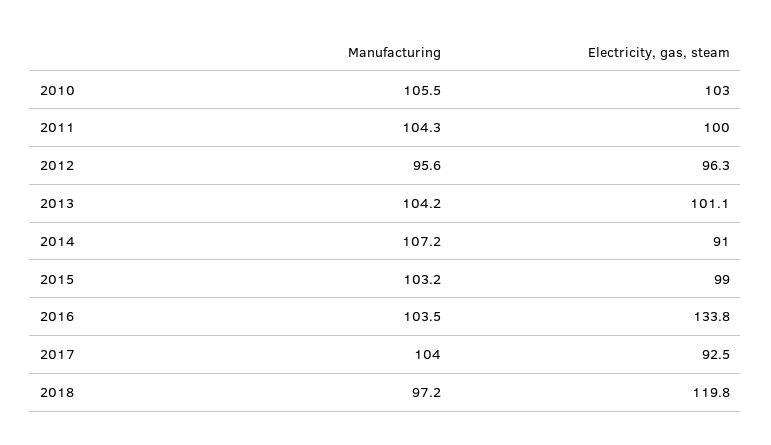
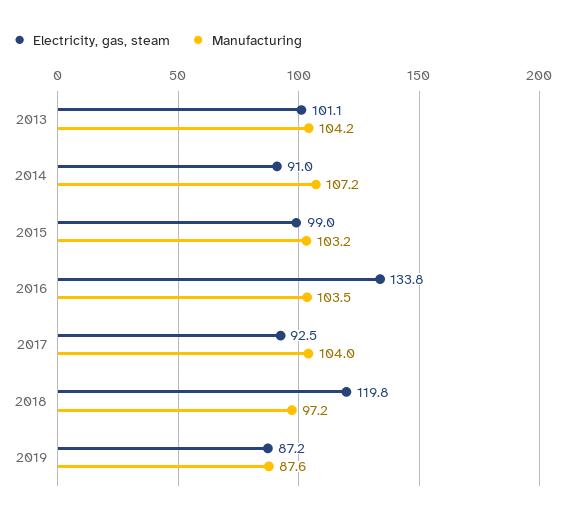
Manufacturing, 2010: 105.5 -> none
Electricity, gas, steam, 2010: 103 -> none
Manufacturing, 2011: 104.3 -> none
Electricity, gas, steam, 2011: 100 -> none
Manufacturing, 2012: 95.6 -> none
Electricity, gas, steam, 2012: 96.3 -> none
Electricity, gas, steam, 2019: none -> 87.2
Manufacturing, 2019: none -> 87.6

